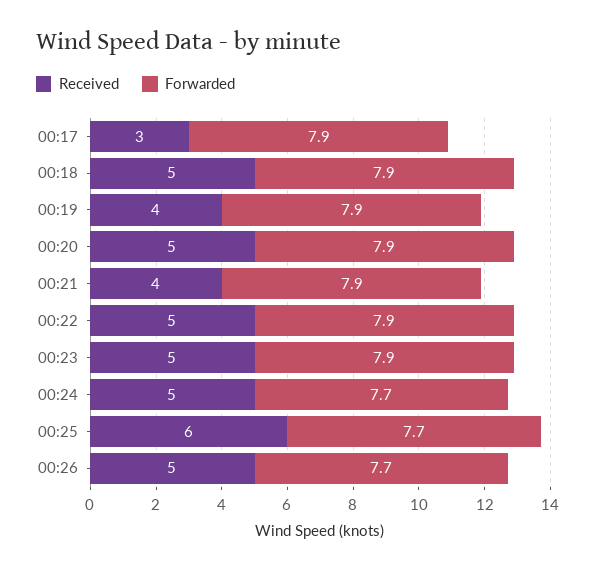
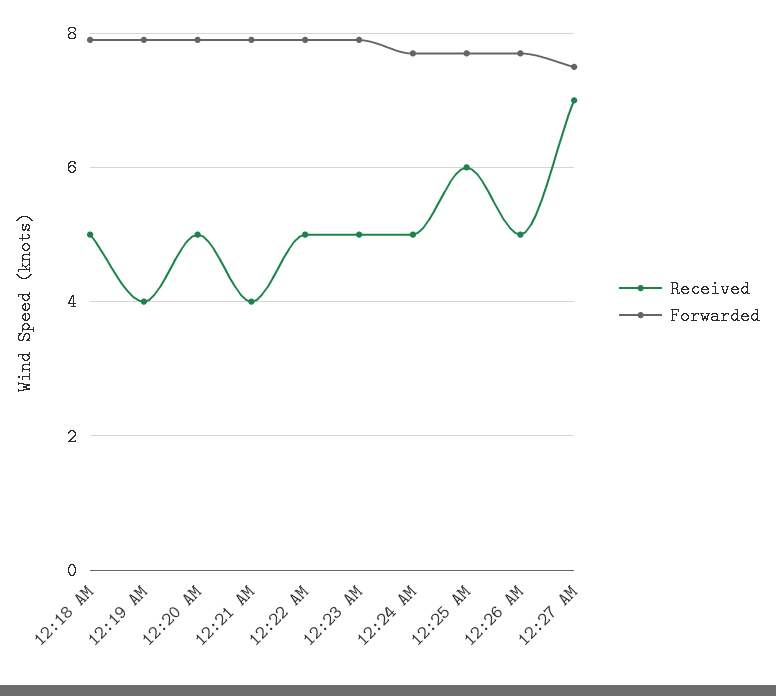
Received, 00:17: 3 -> none
Forwarded, 00:17: 7.9 -> none
Received, 12:27 AM: none -> 7
Forwarded, 12:27 AM: none -> 7.5

